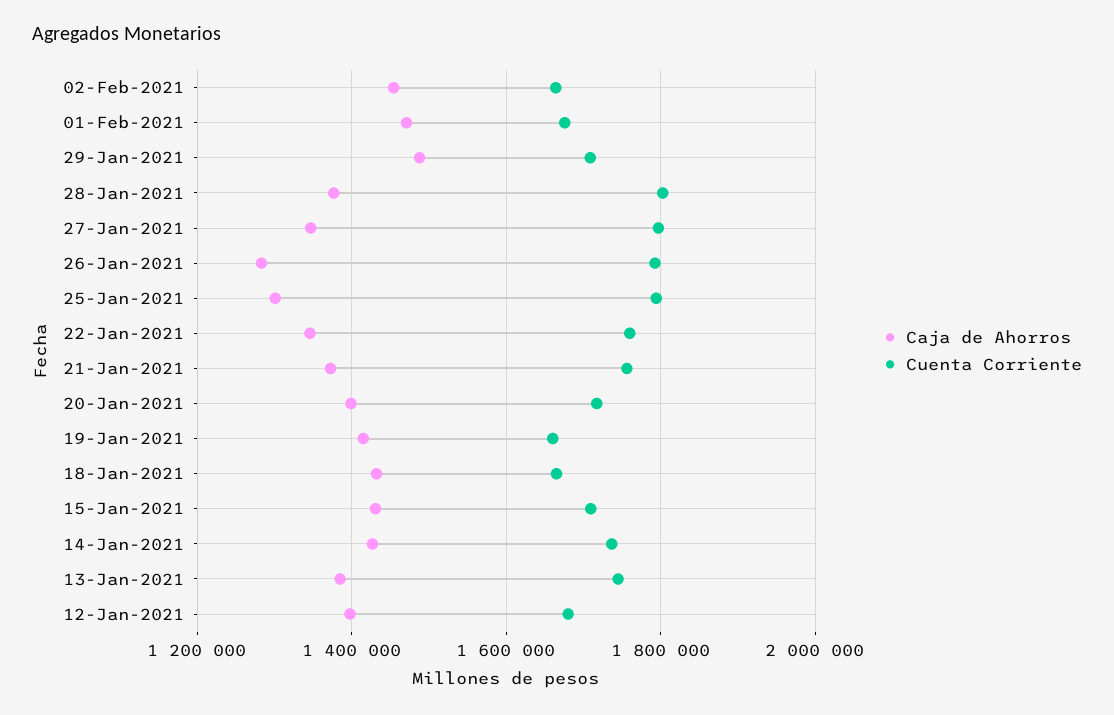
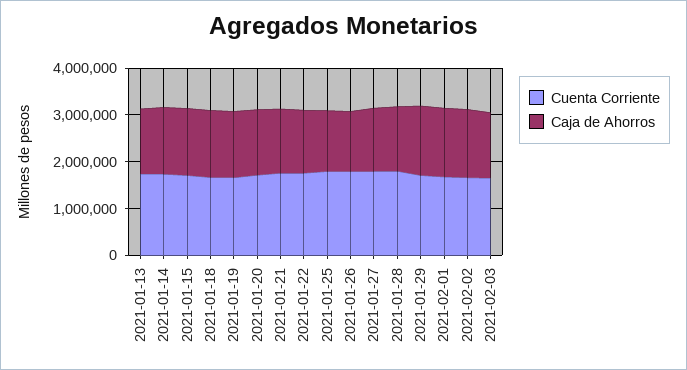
Caja de Ahorros, 12-Jan-2021: 1400000 -> none
Cuenta Corriente, 12-Jan-2021: 1680000 -> none
Cuenta Corriente, 2021-02-03: none -> 1600000
Caja de Ahorros, 2021-02-03: none -> 1400000

